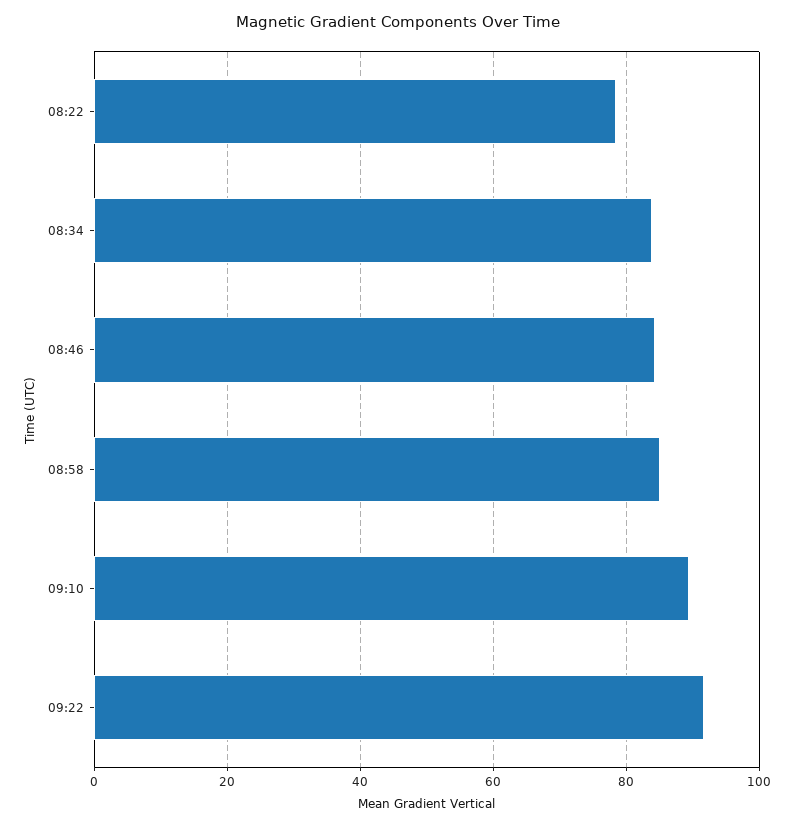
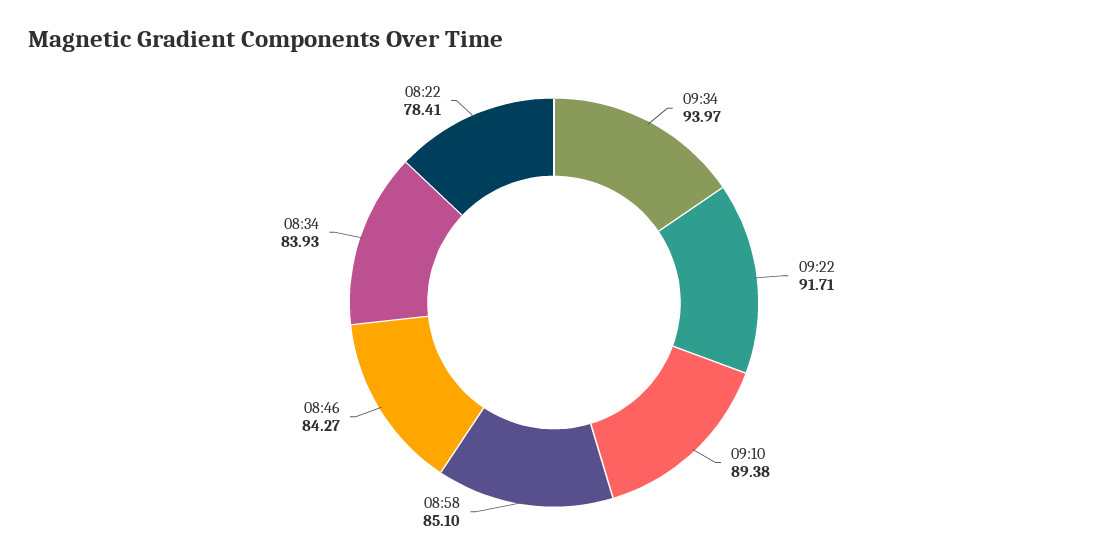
09:34: none -> 93.97

